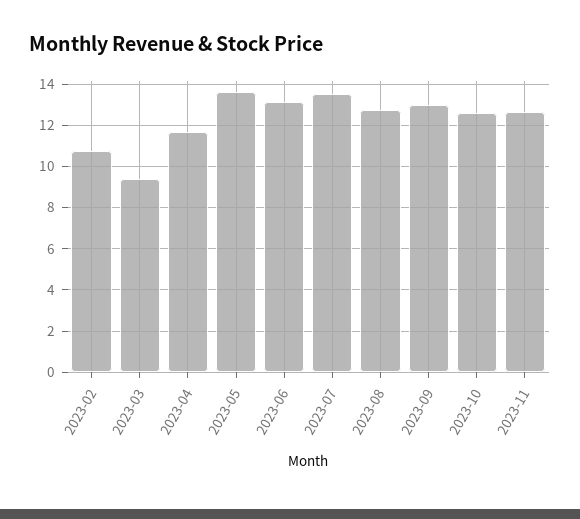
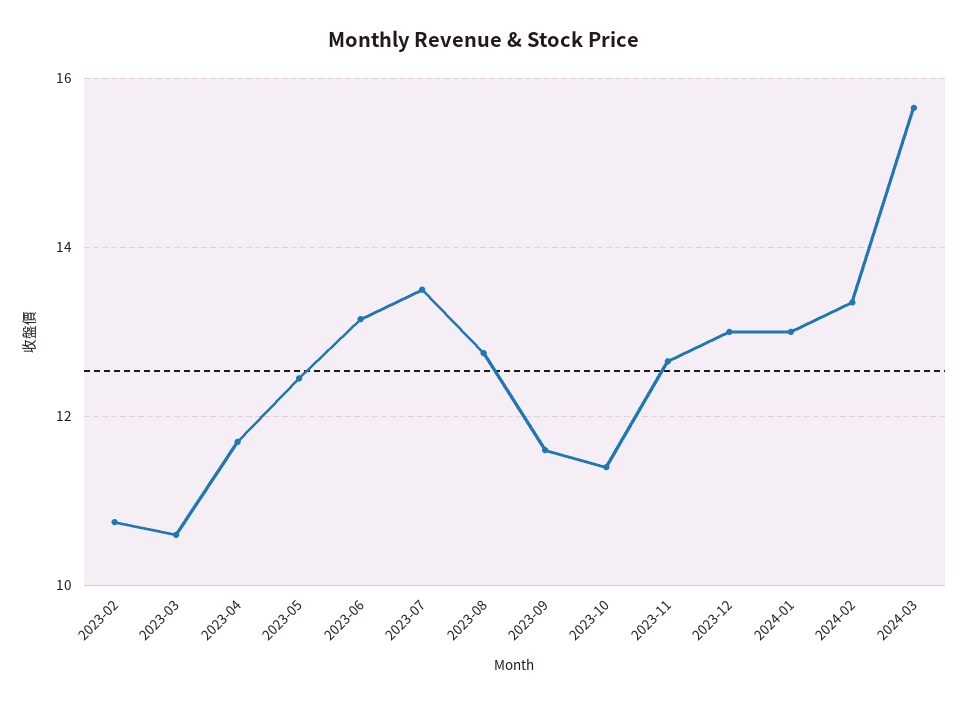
2023-03: 9.5 -> 10.6
2023-05: 13.5 -> 12.4
2023-09: 13 -> 11.6
2023-10: 12.5 -> 11.4
2023-12: none -> 13
2024-01: none -> 13
2024-02: none -> 13.4
2024-03: none -> 15.6

